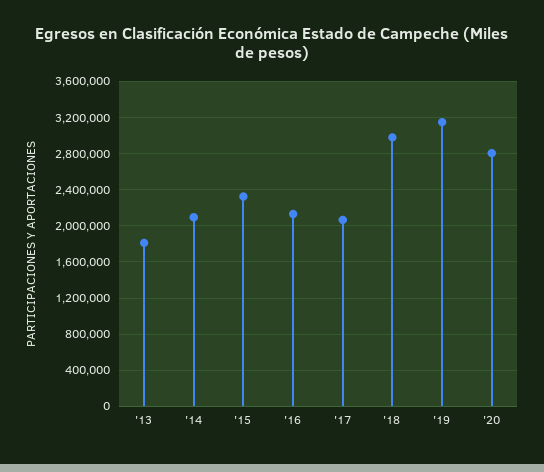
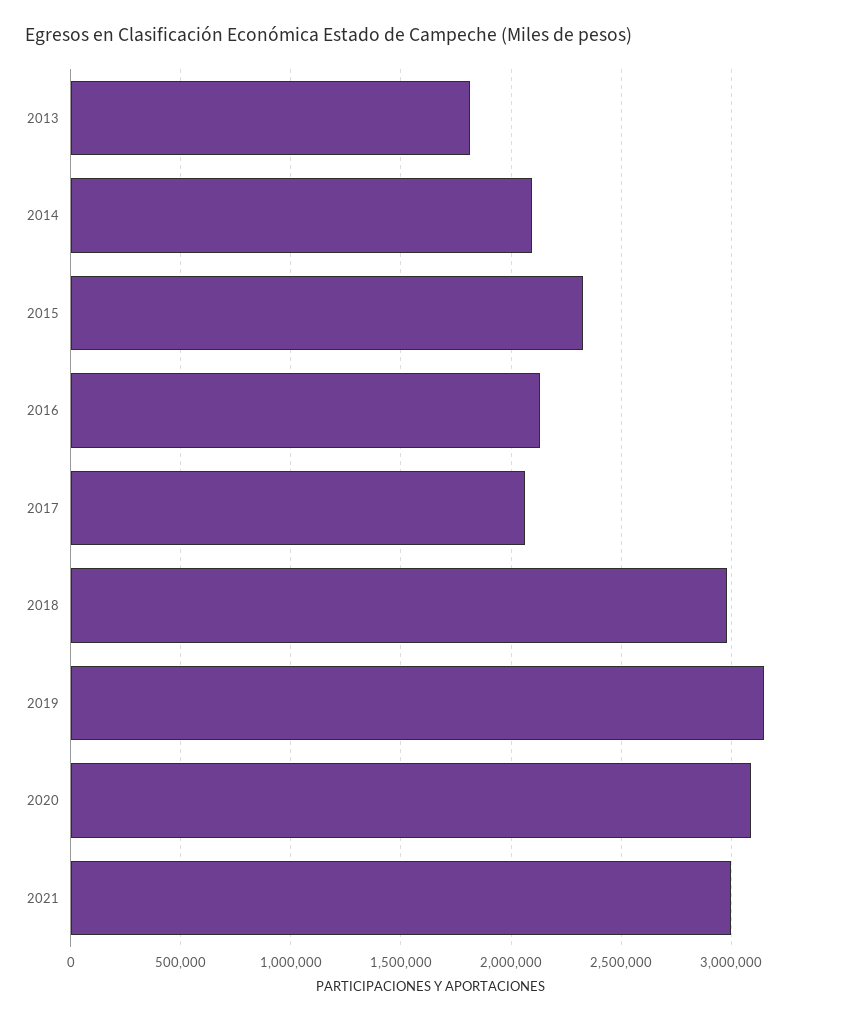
'20: 2800000 -> 3100000
2021: none -> 3000000

